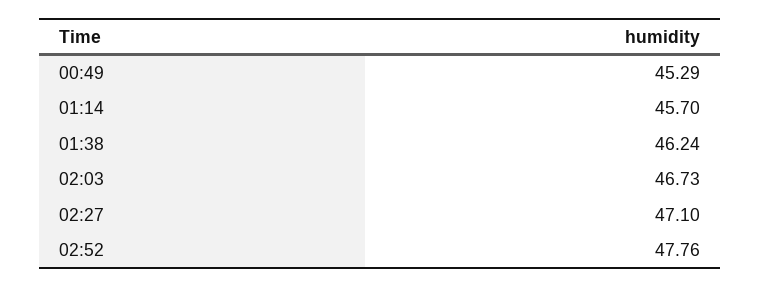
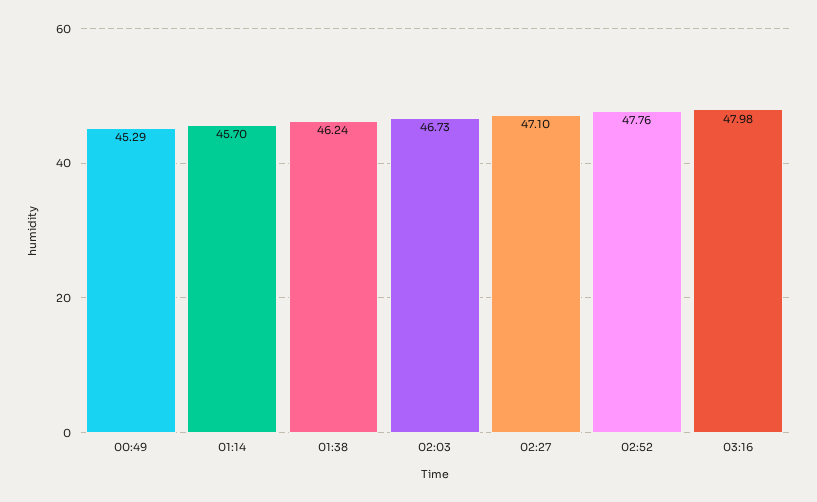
03:16: none -> 47.98

